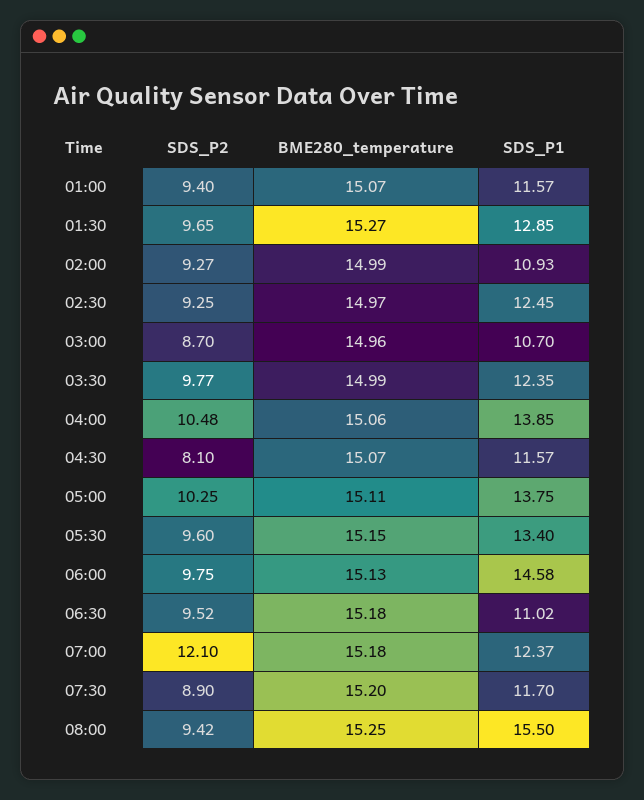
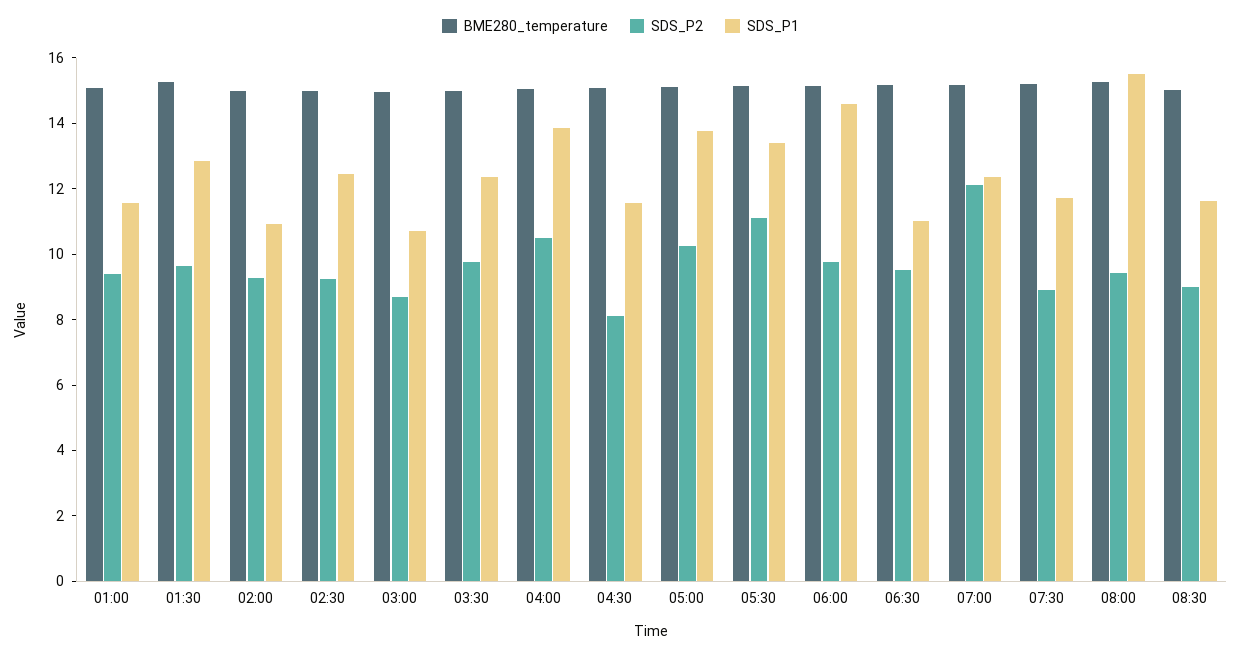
SDS_P2, 05:30: 9.6 -> 11
BME280_temperature, 08:30: none -> 15
SDS_P2, 08:30: none -> 9
SDS_P1, 08:30: none -> 11.5

